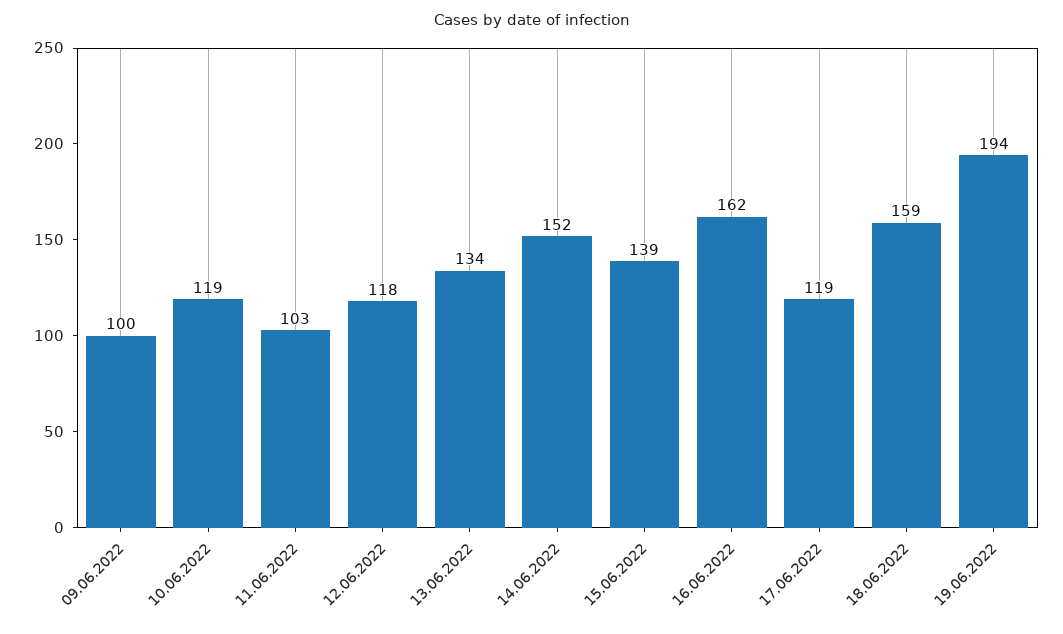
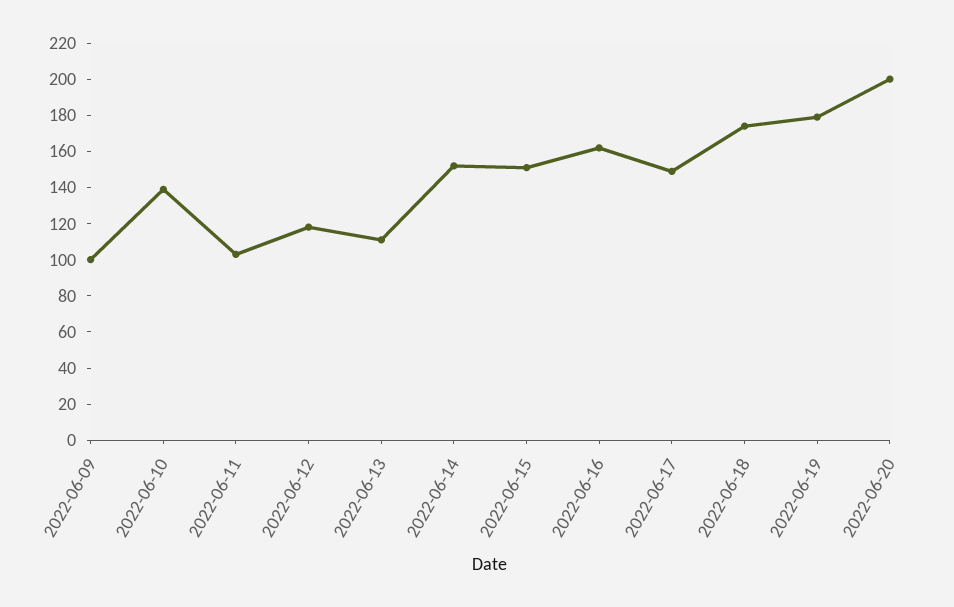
10.06.2022: 119 -> 140
13.06.2022: 134 -> 110
15.06.2022: 139 -> 150
17.06.2022: 119 -> 150
18.06.2022: 159 -> 175
19.06.2022: 194 -> 180
2022-06-20: none -> 200

